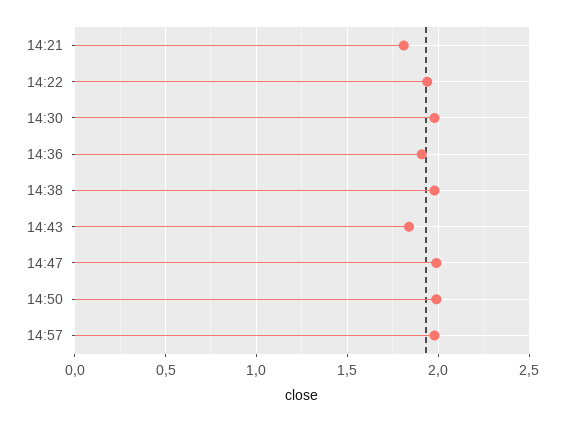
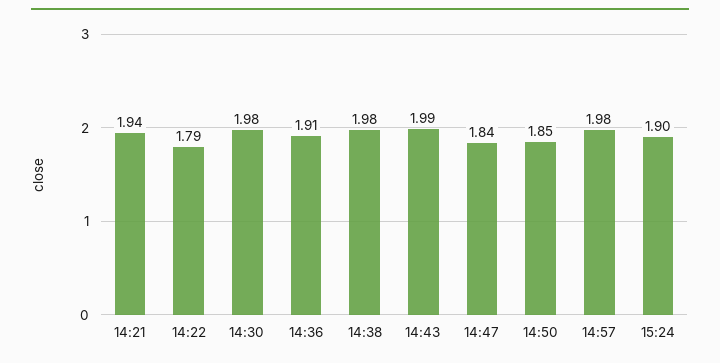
14:21: 1.8 -> 1.94
14:22: 1.95 -> 1.79
14:43: 1.85 -> 1.99
14:47: 2 -> 1.84
14:50: 2 -> 1.85
15:24: none -> 1.9

